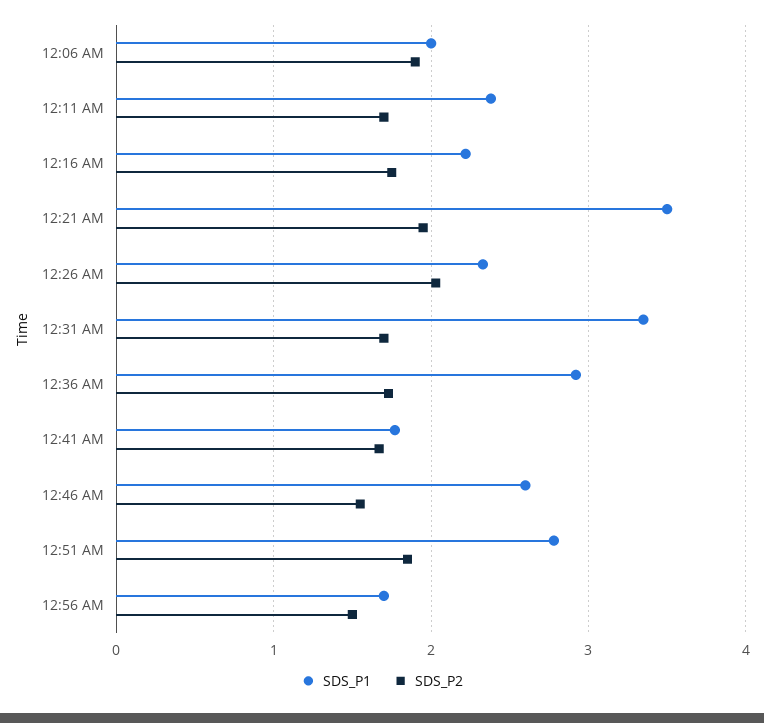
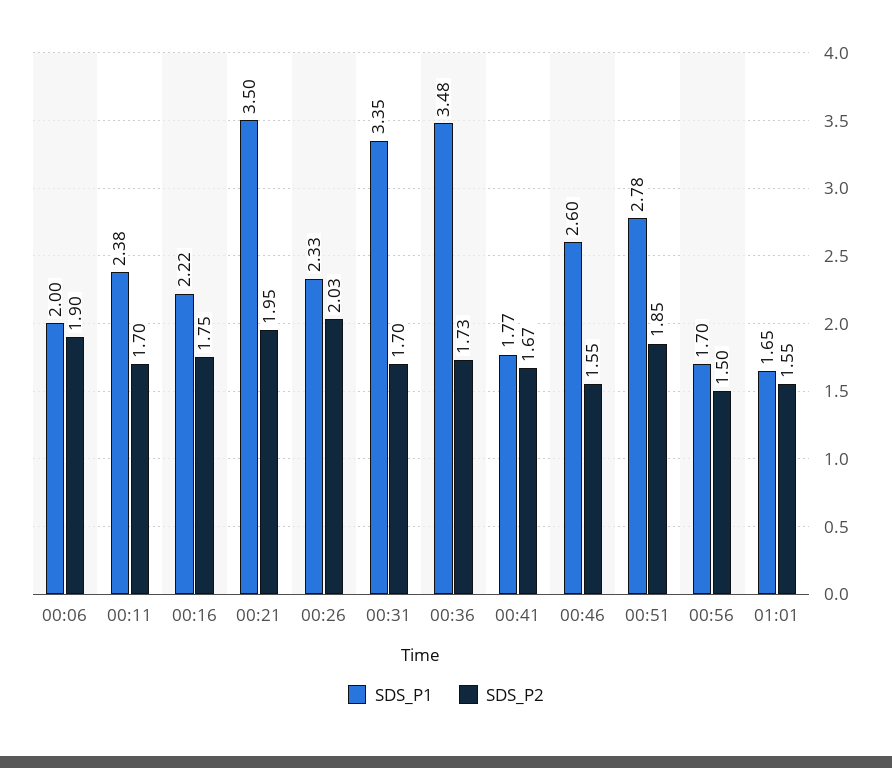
SDS_P1, 12:36 AM: 2.9 -> 3.48
SDS_P1, 01:01: none -> 1.65
SDS_P2, 01:01: none -> 1.55

